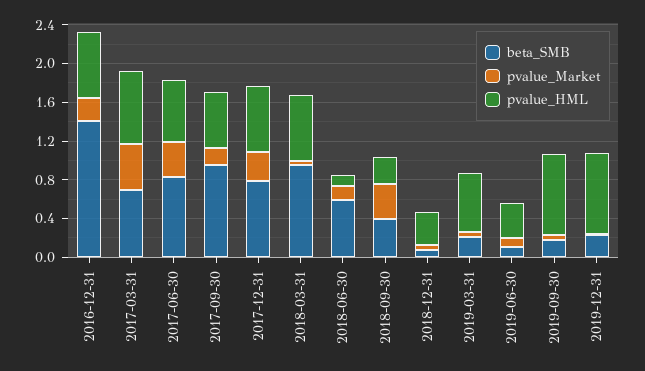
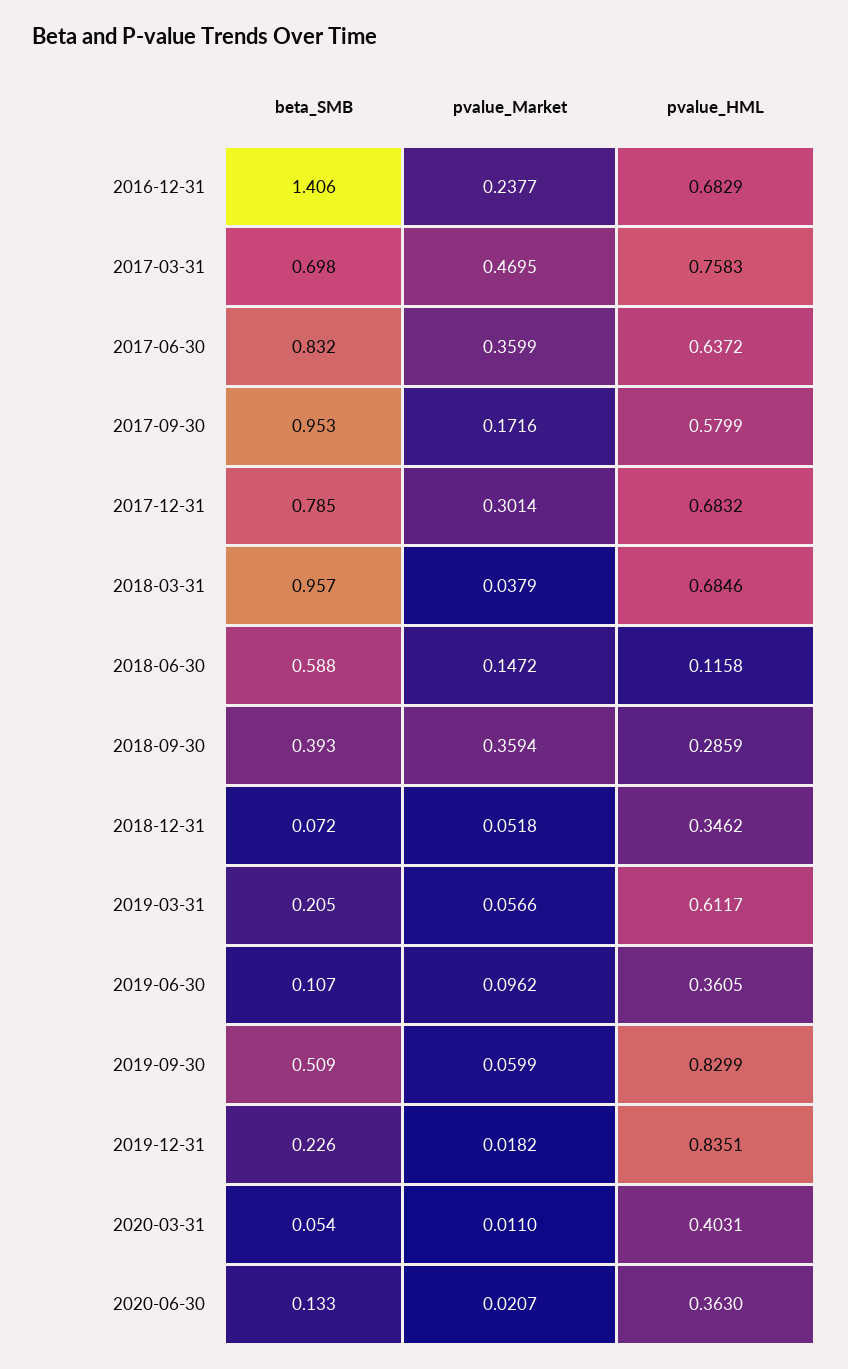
beta_SMB, 2019-09-30: 0.2 -> 0.509
beta_SMB, 2020-03-31: none -> 0.054
pvalue_Market, 2020-03-31: none -> 0.011
pvalue_HML, 2020-03-31: none -> 0.4031
beta_SMB, 2020-06-30: none -> 0.133
pvalue_Market, 2020-06-30: none -> 0.0207
pvalue_HML, 2020-06-30: none -> 0.363

